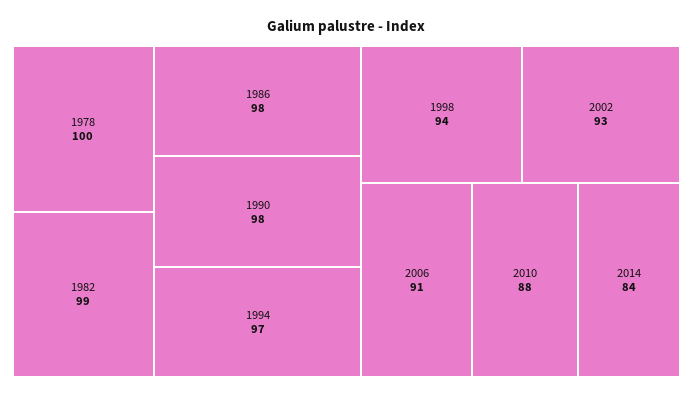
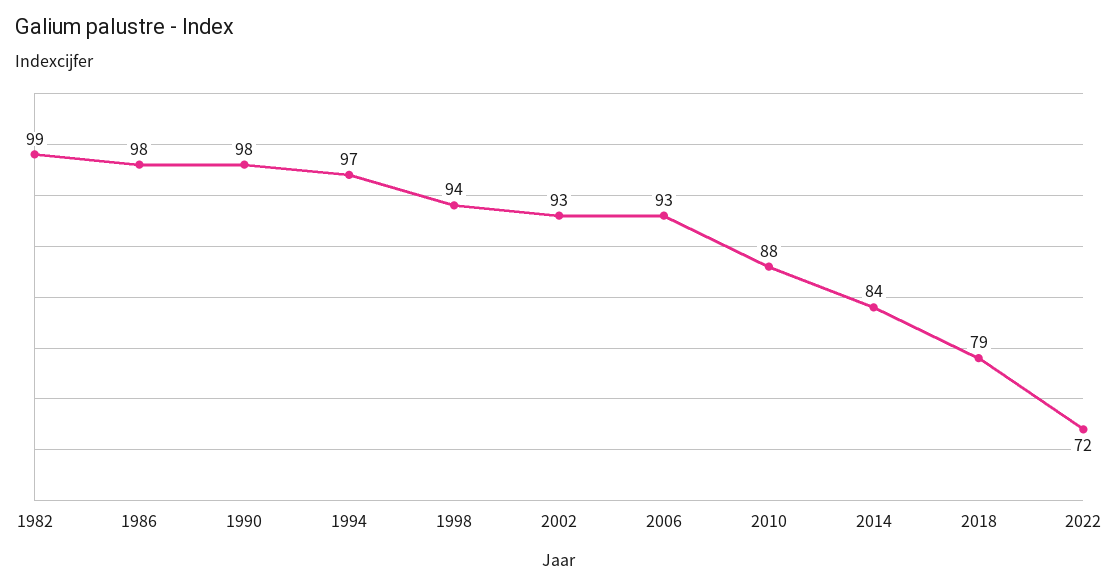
1978: 100 -> none
2006: 91 -> 93
2018: none -> 79
2022: none -> 72

